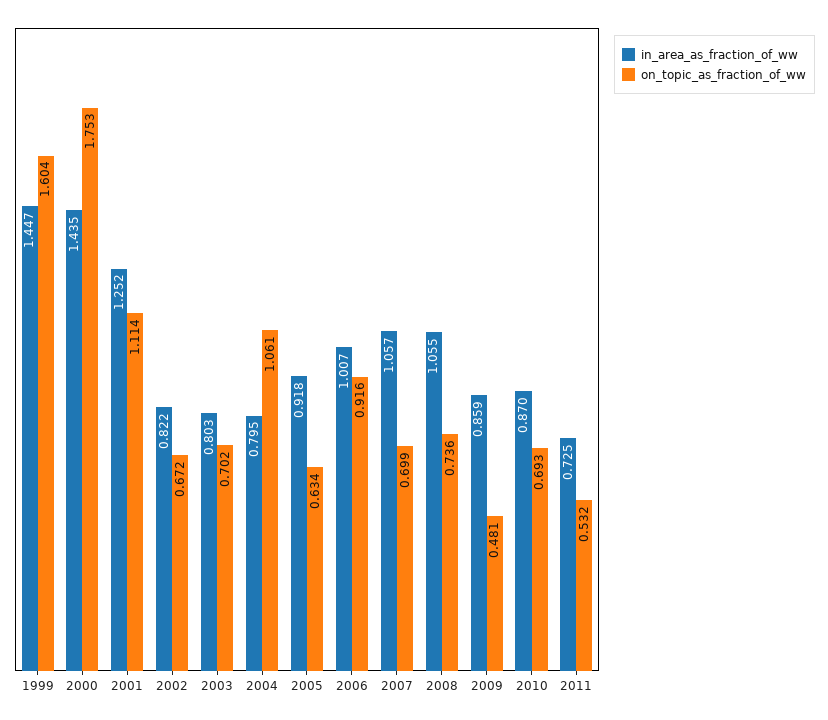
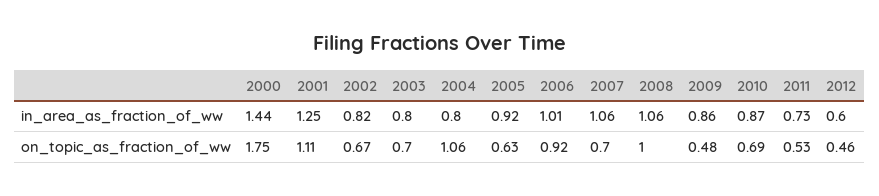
in_area_as_fraction_of_ww, 1999: 1.447 -> none
on_topic_as_fraction_of_ww, 1999: 1.604 -> none
on_topic_as_fraction_of_ww, 2008: 0.736 -> 1
in_area_as_fraction_of_ww, 2012: none -> 0.6
on_topic_as_fraction_of_ww, 2012: none -> 0.46

